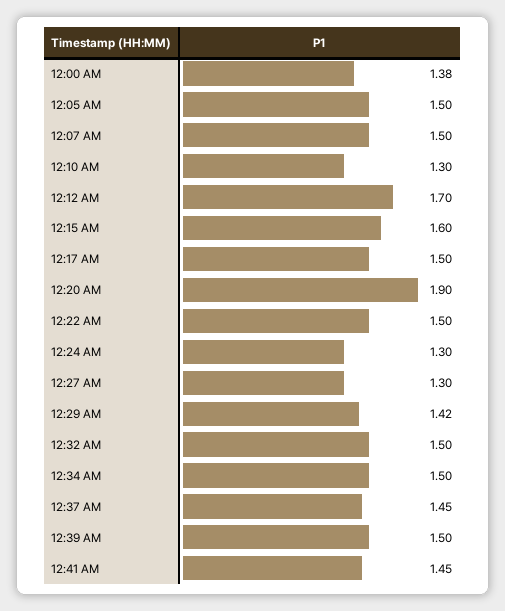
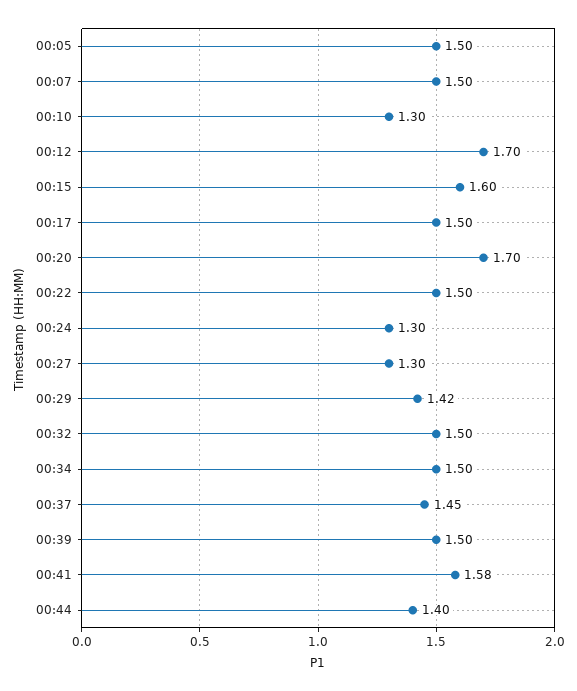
12:00 AM: 1.38 -> none
12:20 AM: 1.9 -> 1.7
12:41 AM: 1.45 -> 1.58
00:44: none -> 1.4

